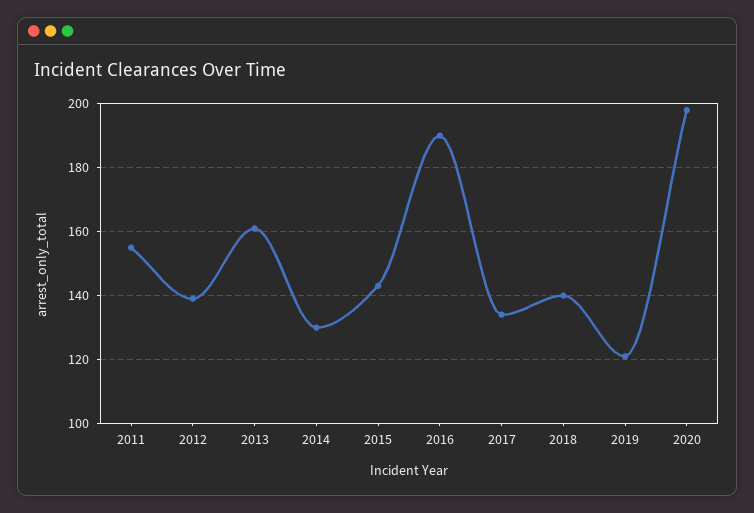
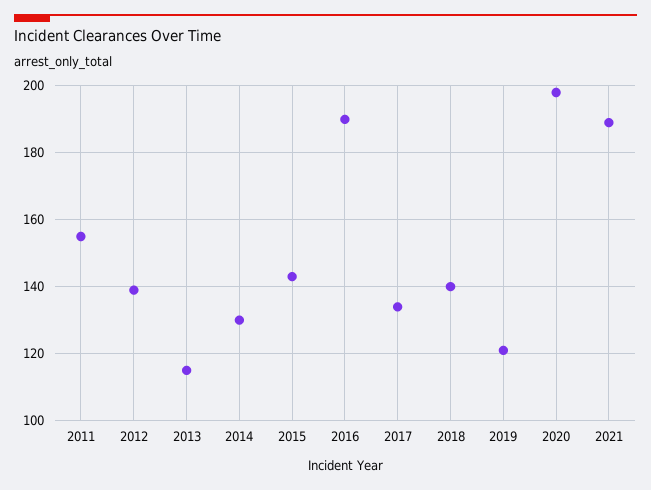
2013: 160 -> 115
2021: none -> 190

